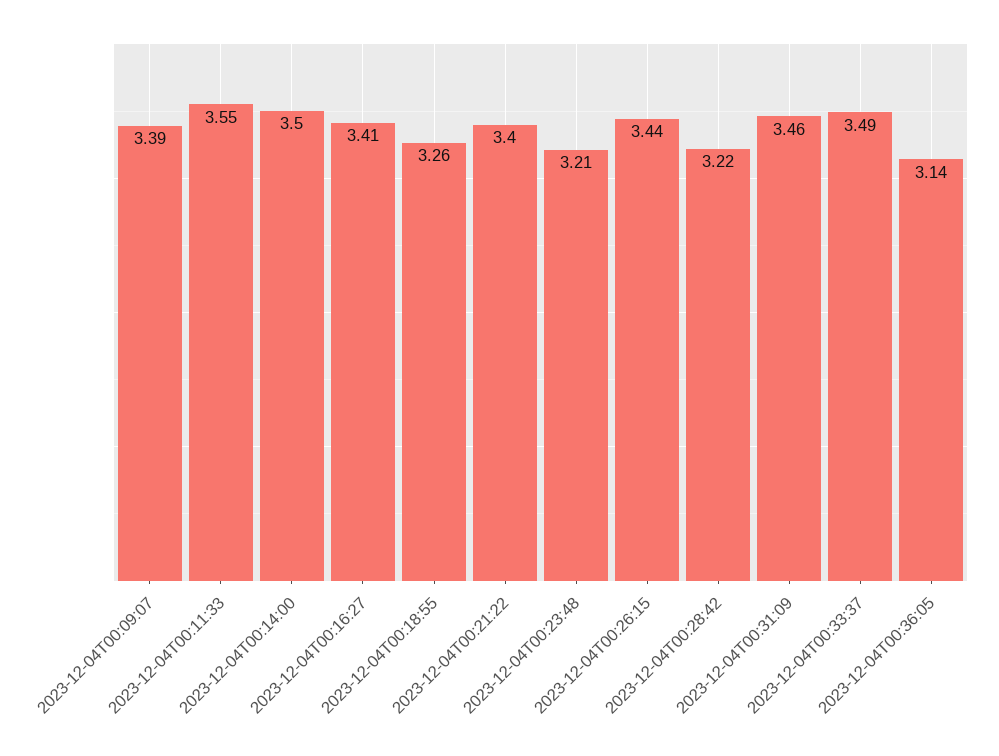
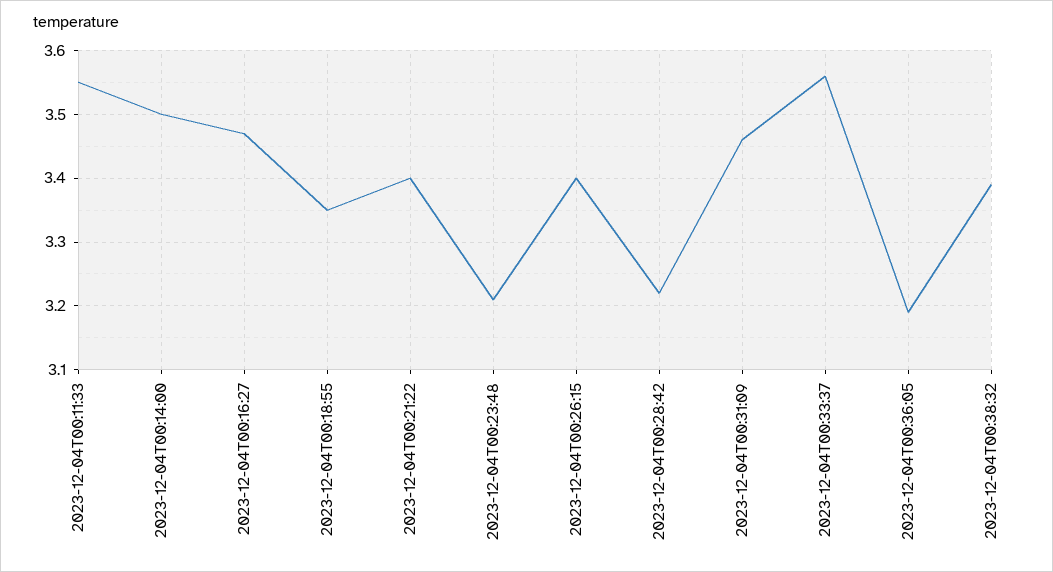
2023-12-04T00:09:07: 3.39 -> none
2023-12-04T00:16:27: 3.41 -> 3.47
2023-12-04T00:18:55: 3.26 -> 3.35
2023-12-04T00:26:15: 3.44 -> 3.4
2023-12-04T00:33:37: 3.49 -> 3.56
2023-12-04T00:36:05: 3.14 -> 3.19
2023-12-04T00:38:32: none -> 3.39

